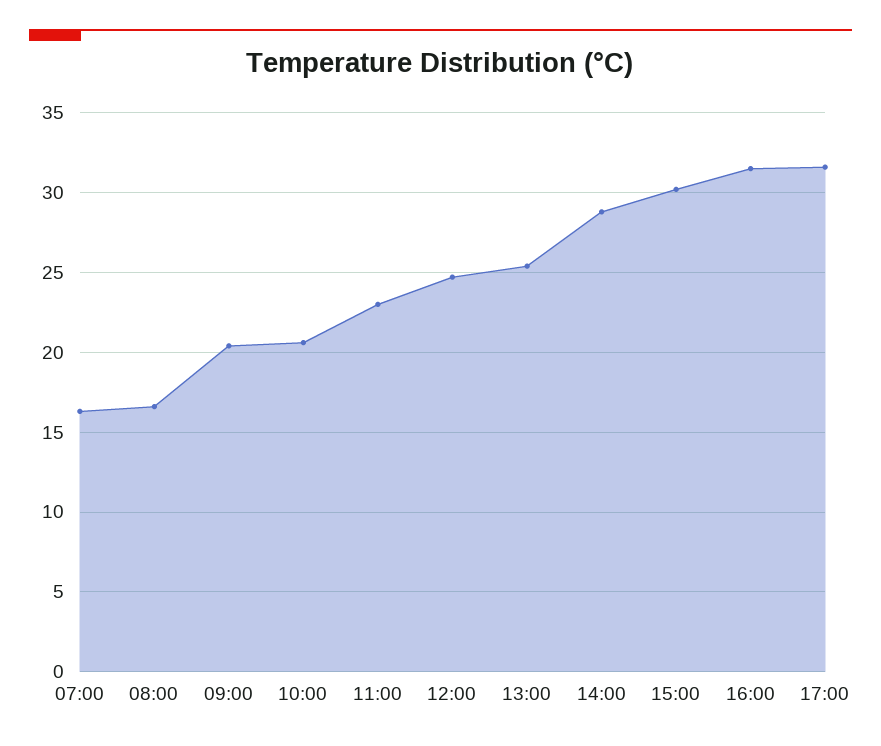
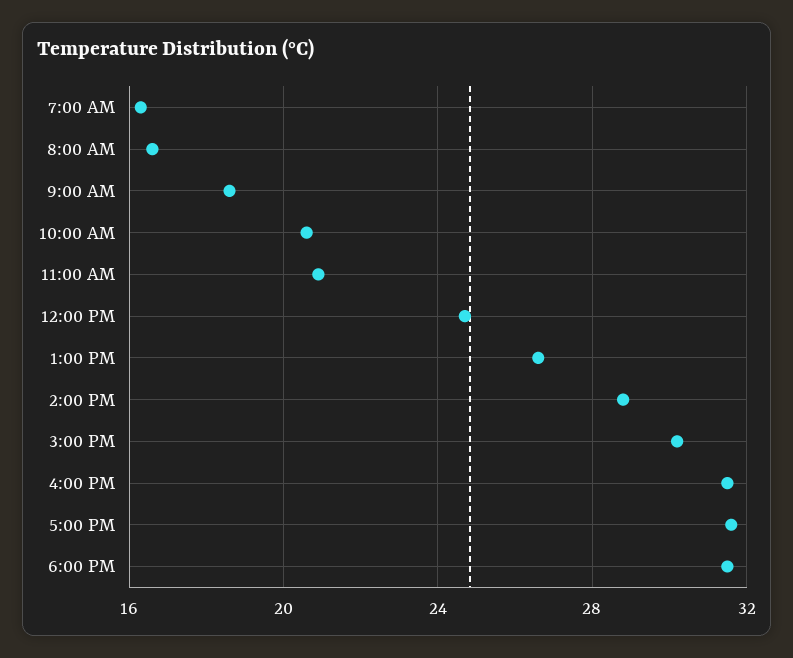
09:00: 20.5 -> 18.5
11:00: 23 -> 21
13:00: 25.5 -> 26.5
6:00 PM: none -> 31.5

